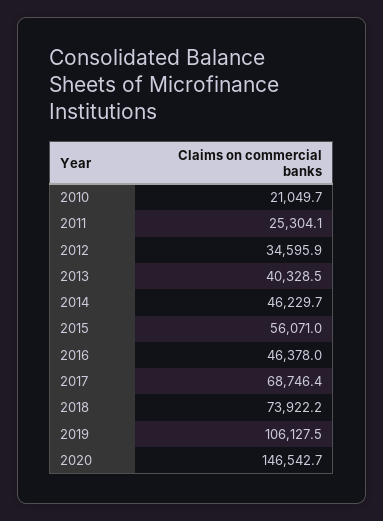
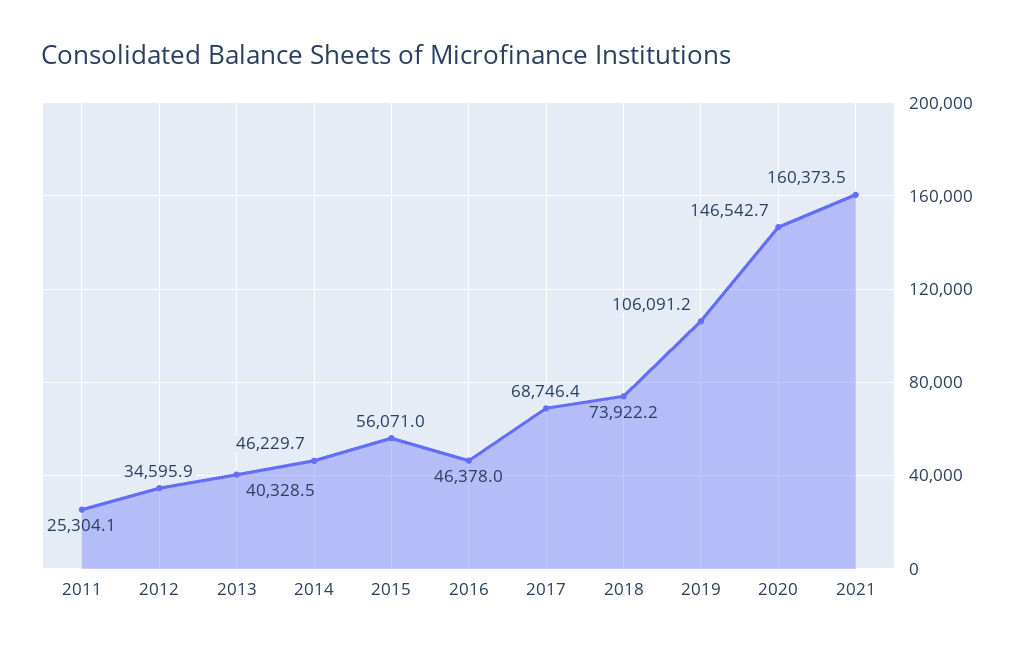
2010: 21049.7 -> none
2019: 106127.5 -> 106091.2
2021: none -> 160373.5

